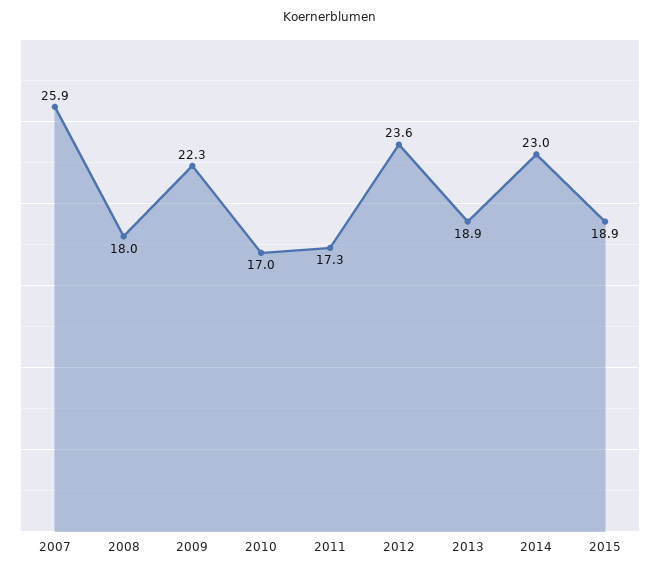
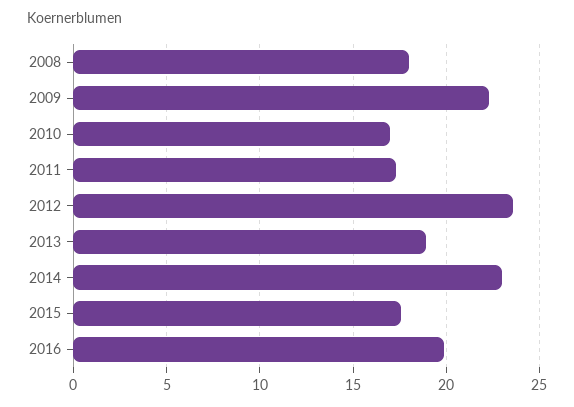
2007: 25.9 -> none
2015: 18.9 -> 17.5
2016: none -> 20

